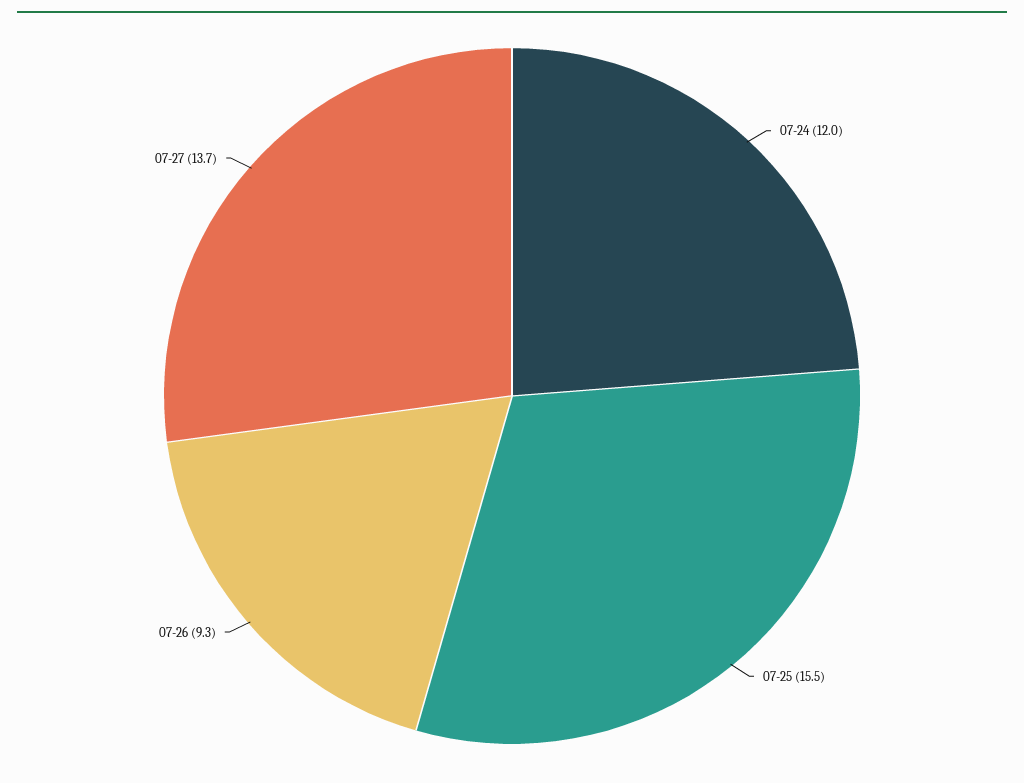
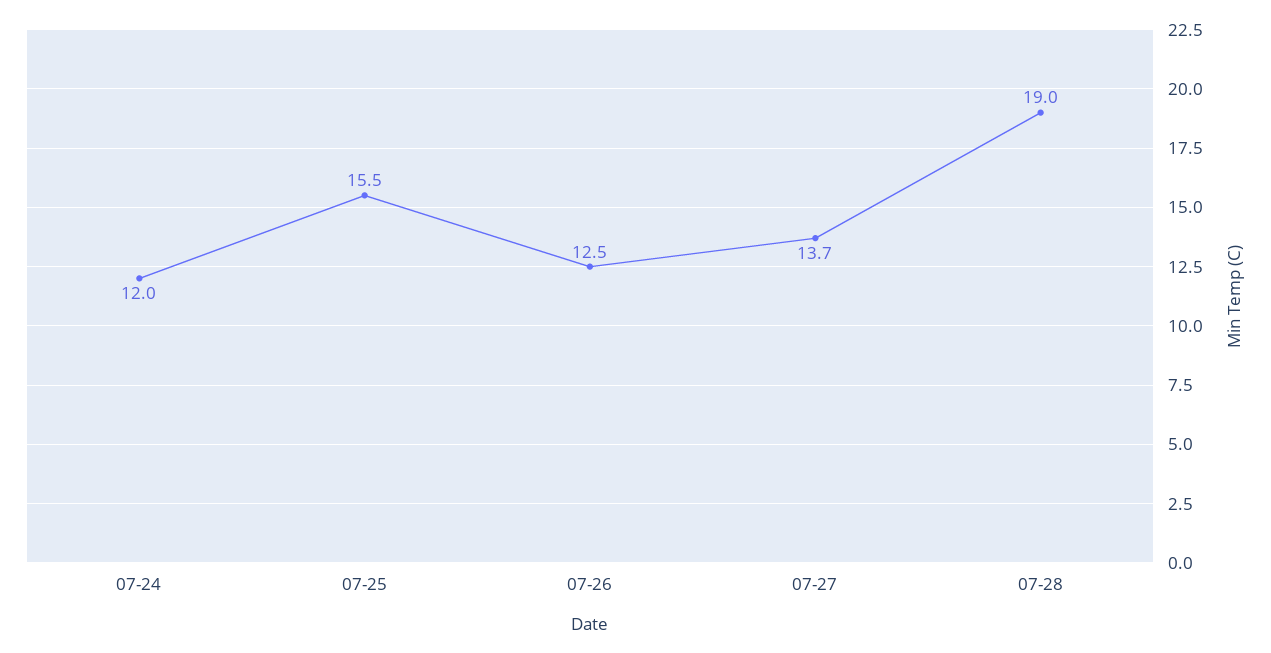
07-26: 9.3 -> 12.5
07-28: none -> 19

